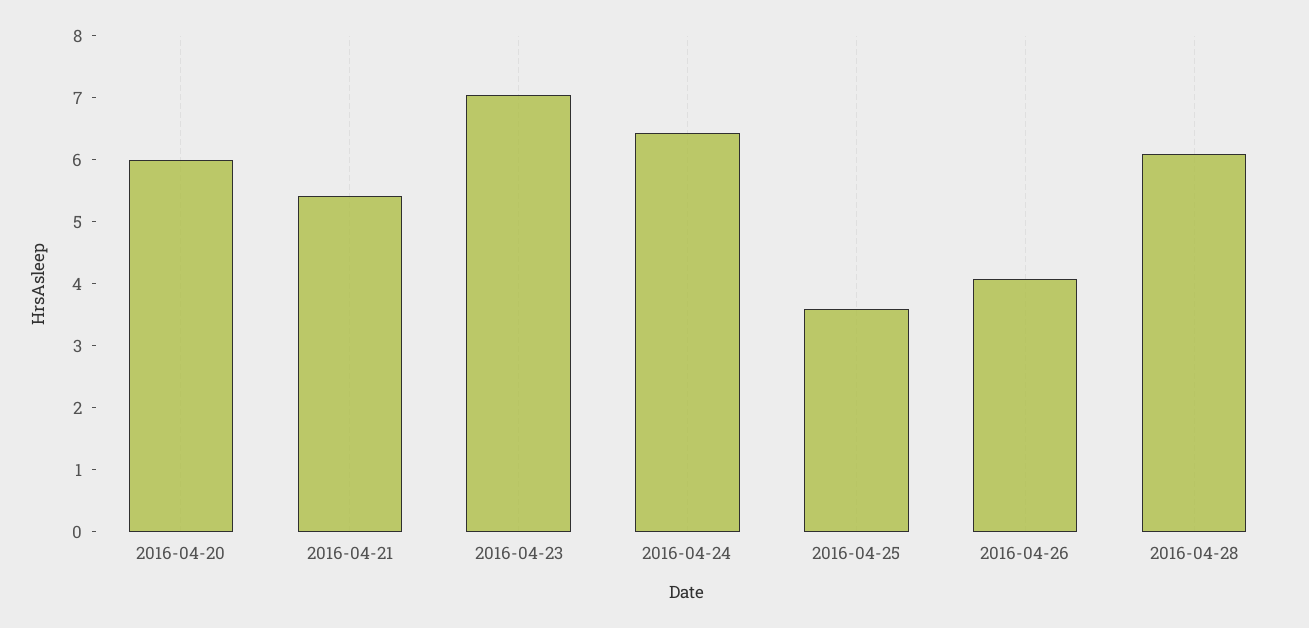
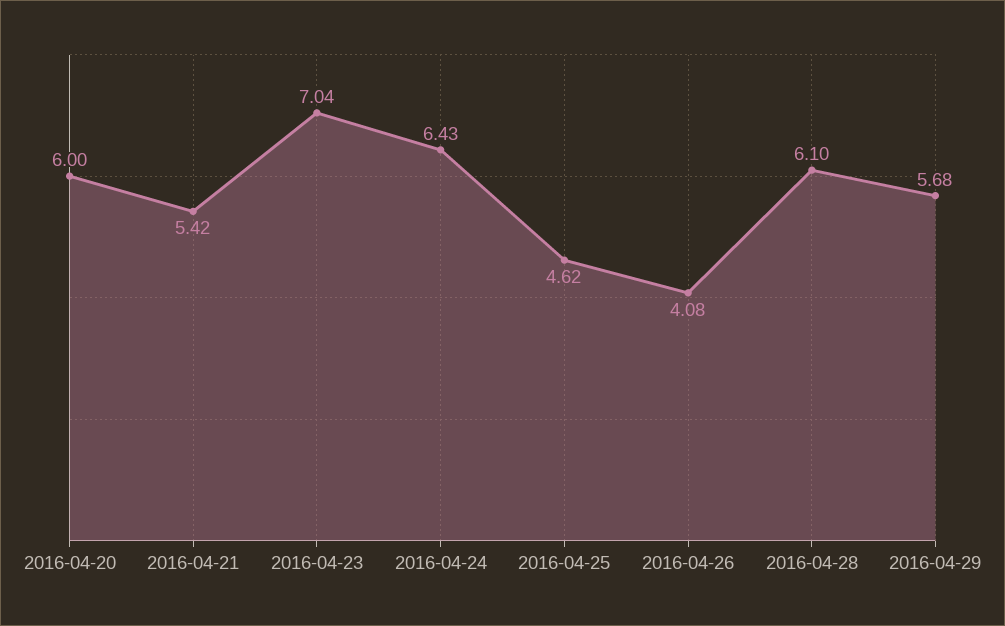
2016-04-25: 3.6 -> 4.62
2016-04-29: none -> 5.68

